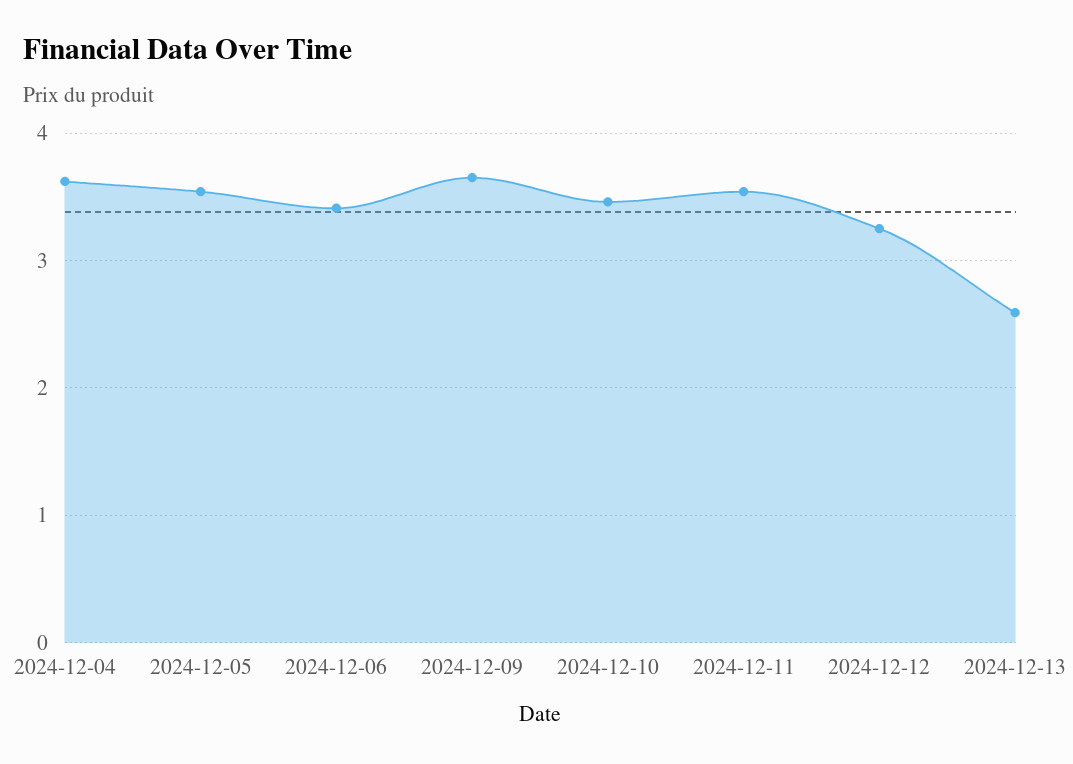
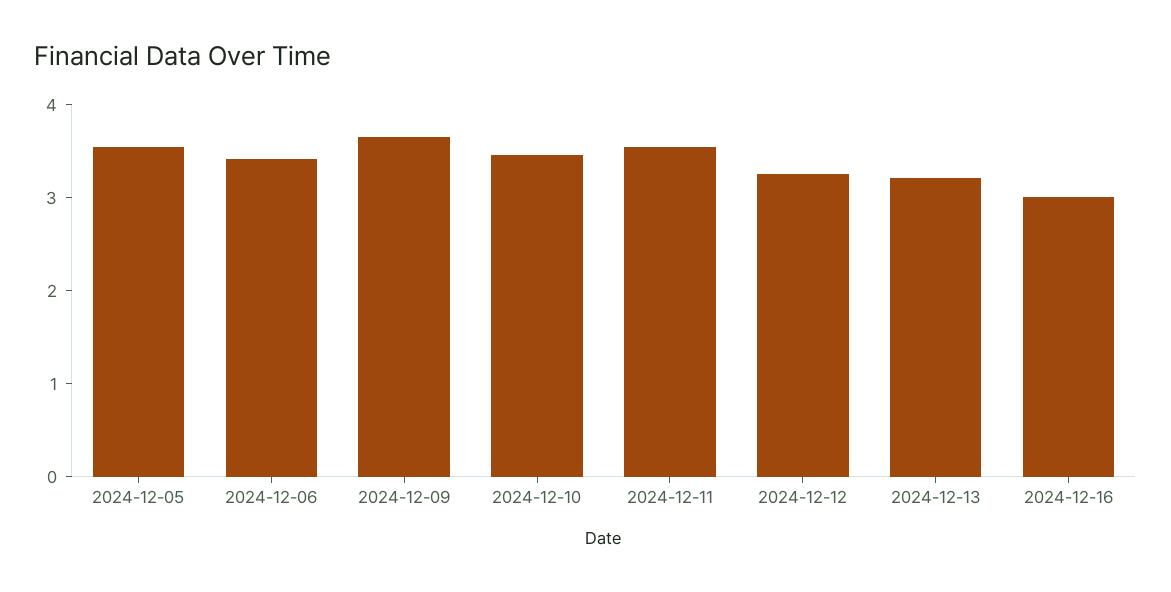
2024-12-04: 3.6 -> none
2024-12-13: 2.6 -> 3.2
2024-12-16: none -> 3

